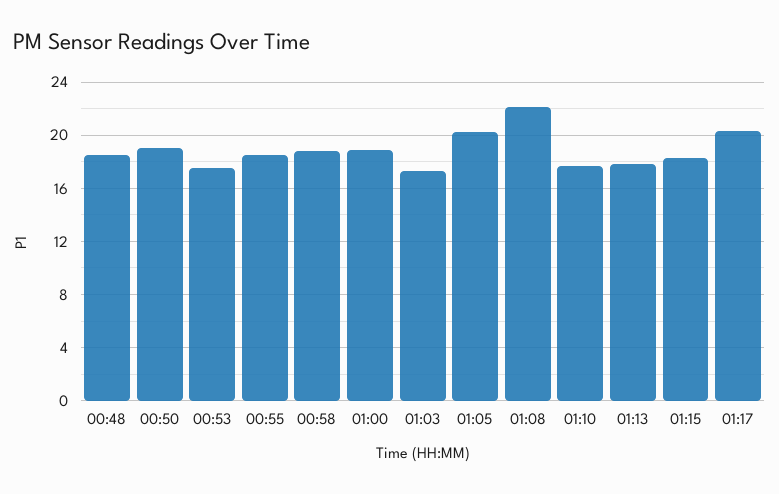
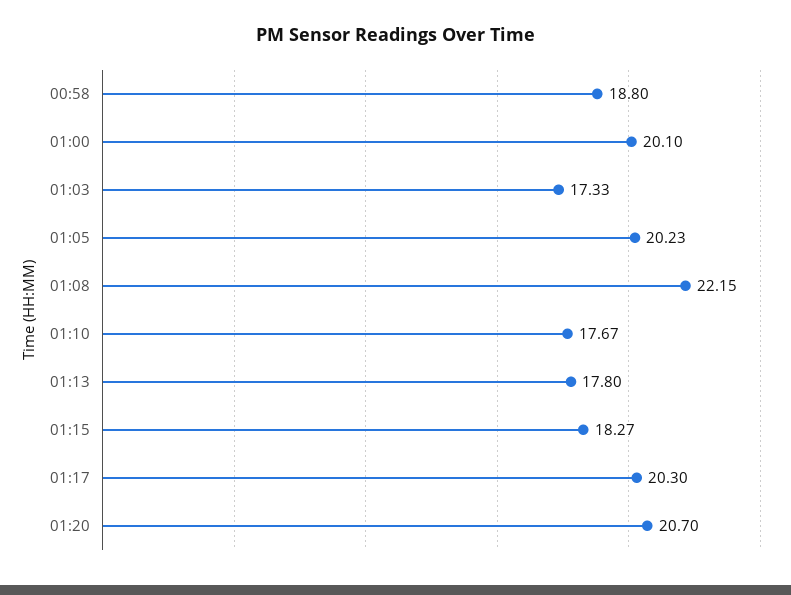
00:48: 18.5 -> none
00:50: 19 -> none
00:53: 17.5 -> none
00:55: 18.5 -> none
01:00: 19 -> 20.1
01:20: none -> 20.7

